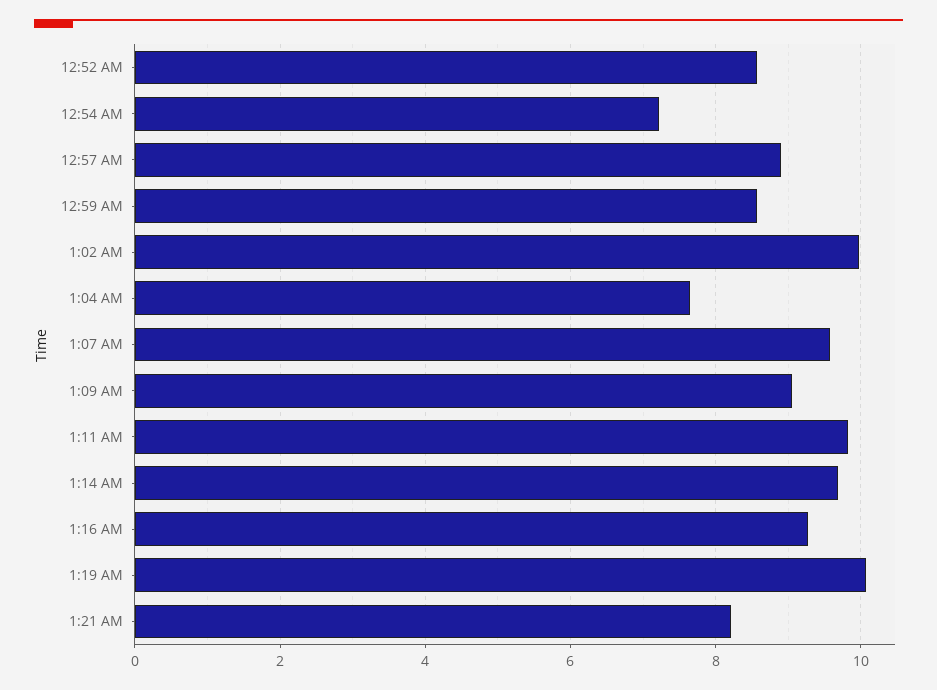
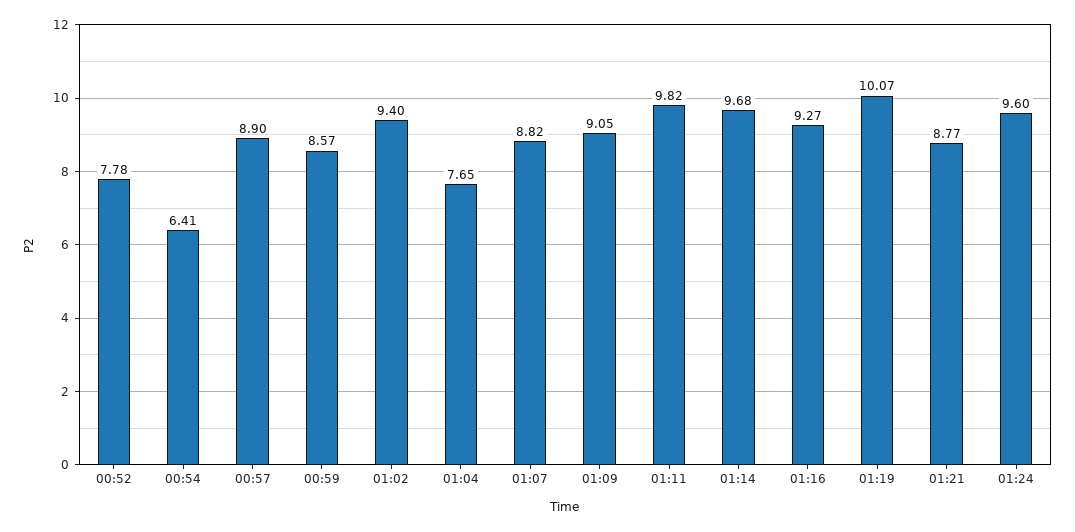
12:52 AM: 8.6 -> 7.78
12:54 AM: 7.2 -> 6.41
1:02 AM: 10 -> 9.4
1:07 AM: 9.6 -> 8.82
1:21 AM: 8.2 -> 8.77
01:24: none -> 9.6

